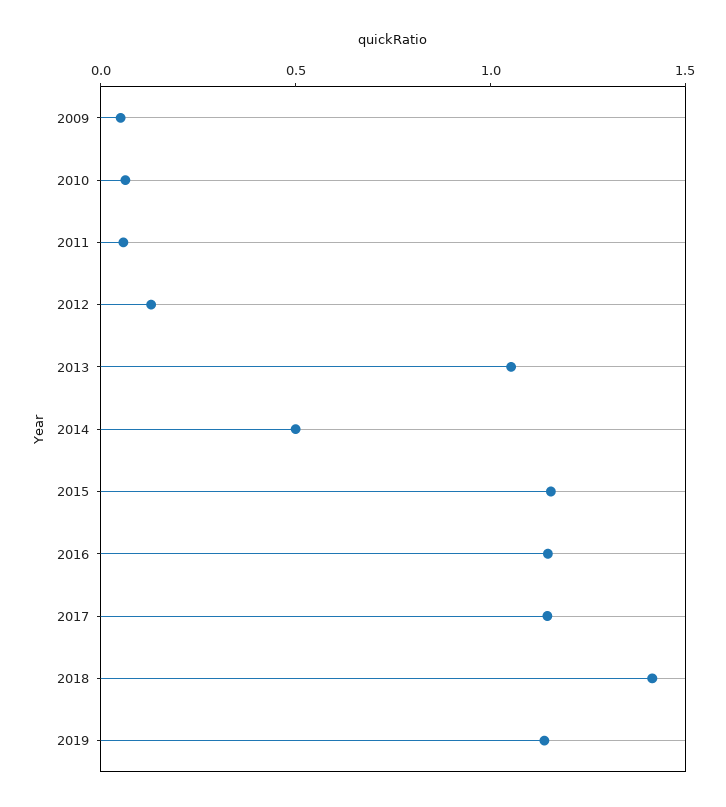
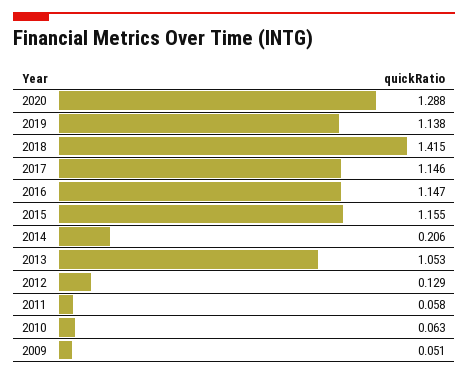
2014: 0.5 -> 0.206
2020: none -> 1.288

